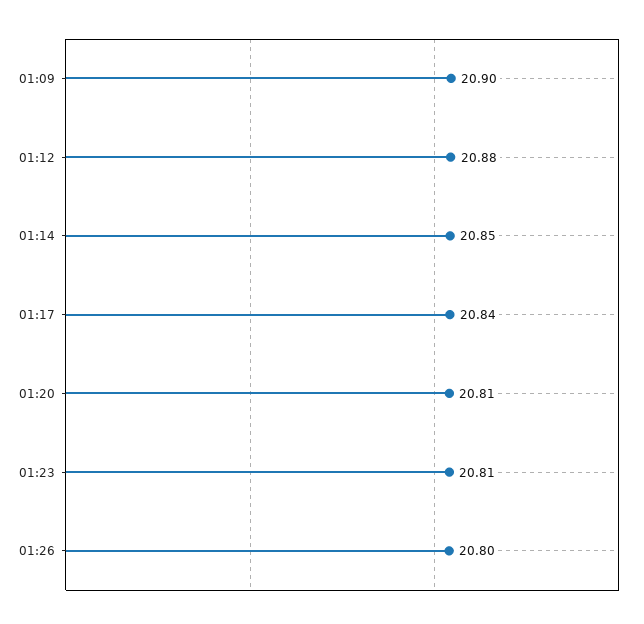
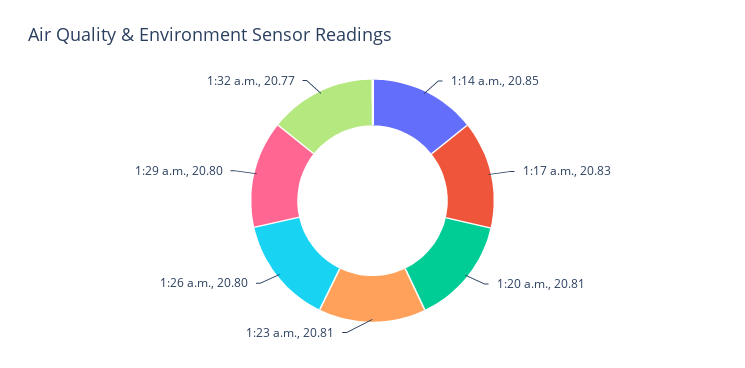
01:09: 20.9 -> none
01:12: 20.88 -> none
01:17: 20.84 -> 20.83
1:29 a.m.: none -> 20.8
1:32 a.m.: none -> 20.77

